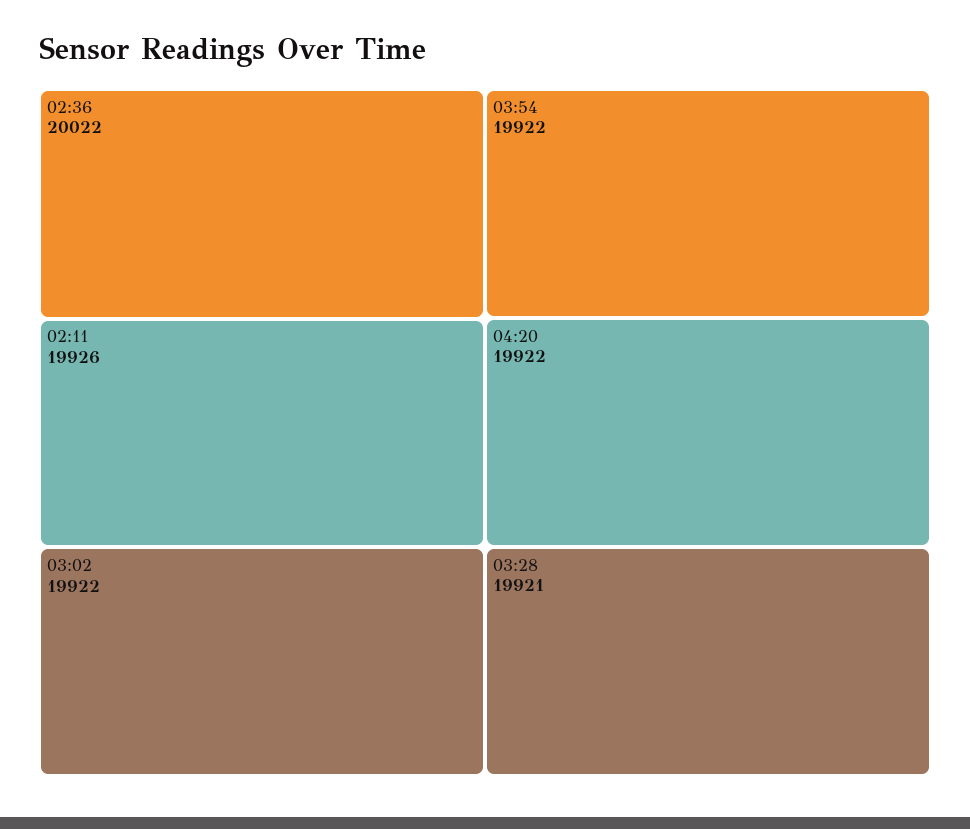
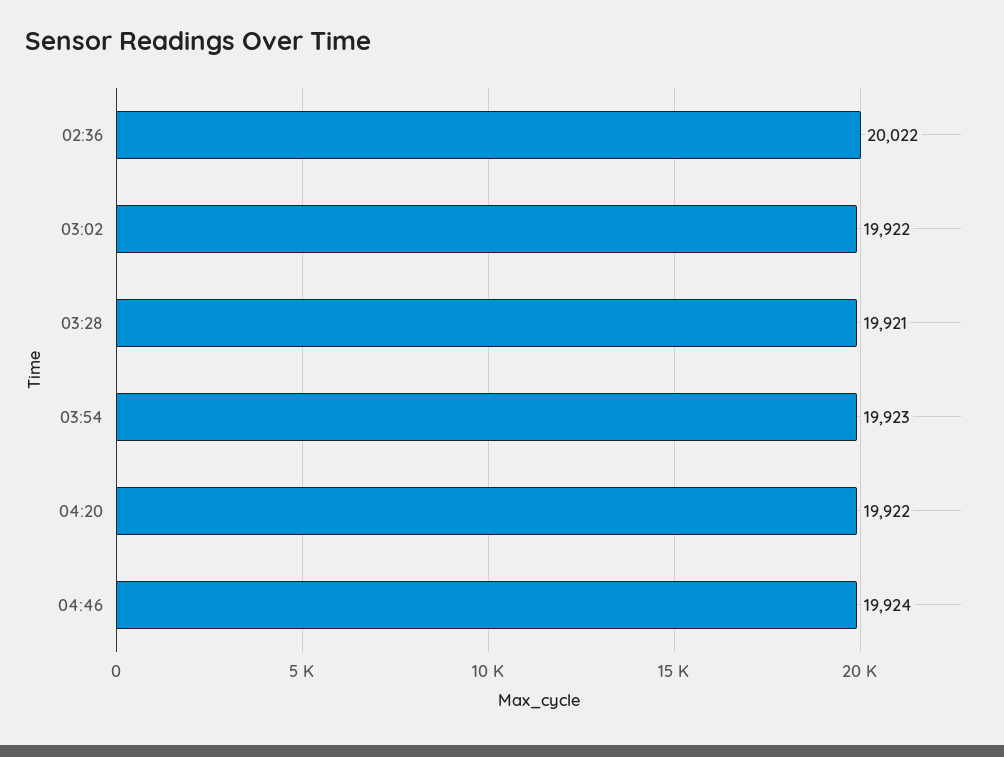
02:11: 19926 -> none
03:54: 19922 -> 19923
04:46: none -> 19924

